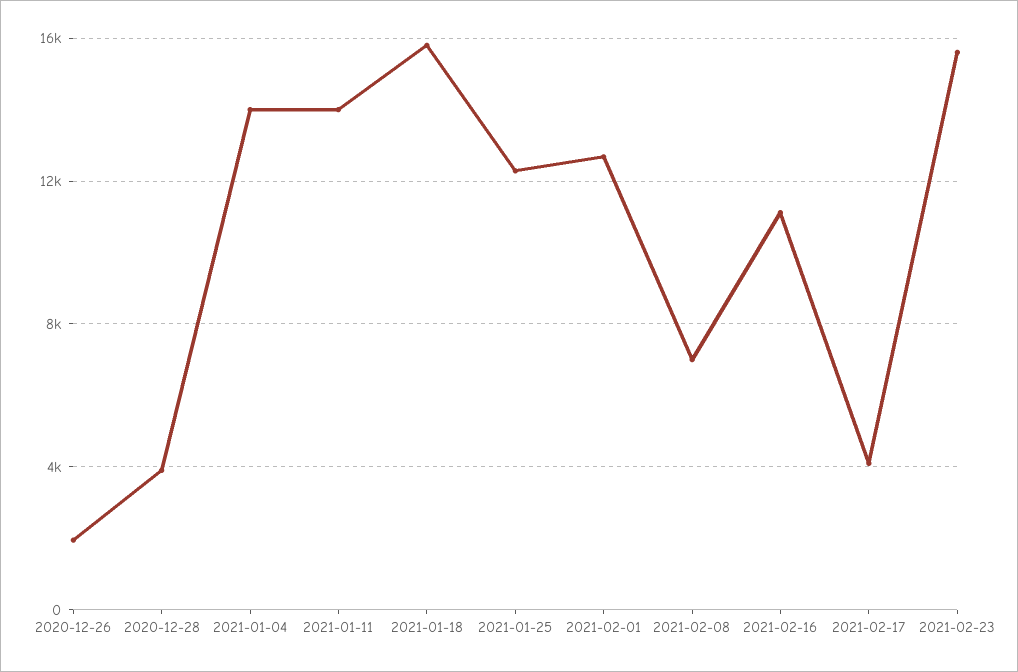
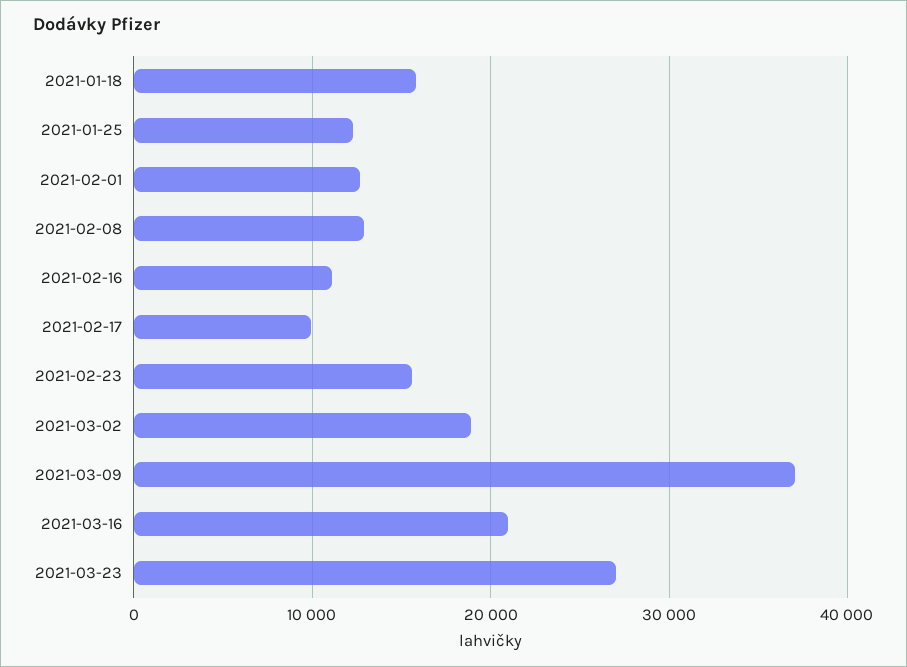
2020-12-26: 2000 -> none
2020-12-28: 4000 -> none
2021-01-04: 14000 -> none
2021-01-11: 14000 -> none
2021-02-08: 7000 -> 13000
2021-02-17: 4000 -> 10000
2021-03-02: none -> 19000
2021-03-09: none -> 37000
2021-03-16: none -> 21000
2021-03-23: none -> 27000

